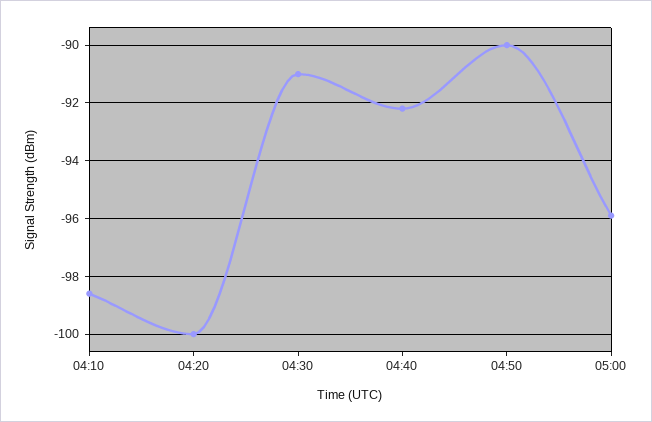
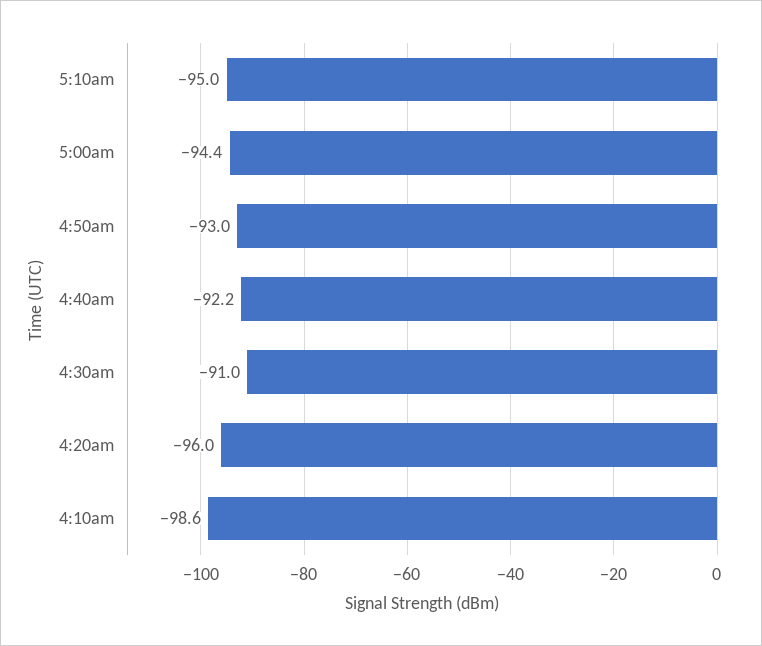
04:20: -100 -> -96
04:50: -90 -> -93
05:00: -96 -> -94.4
5:10am: none -> -95

